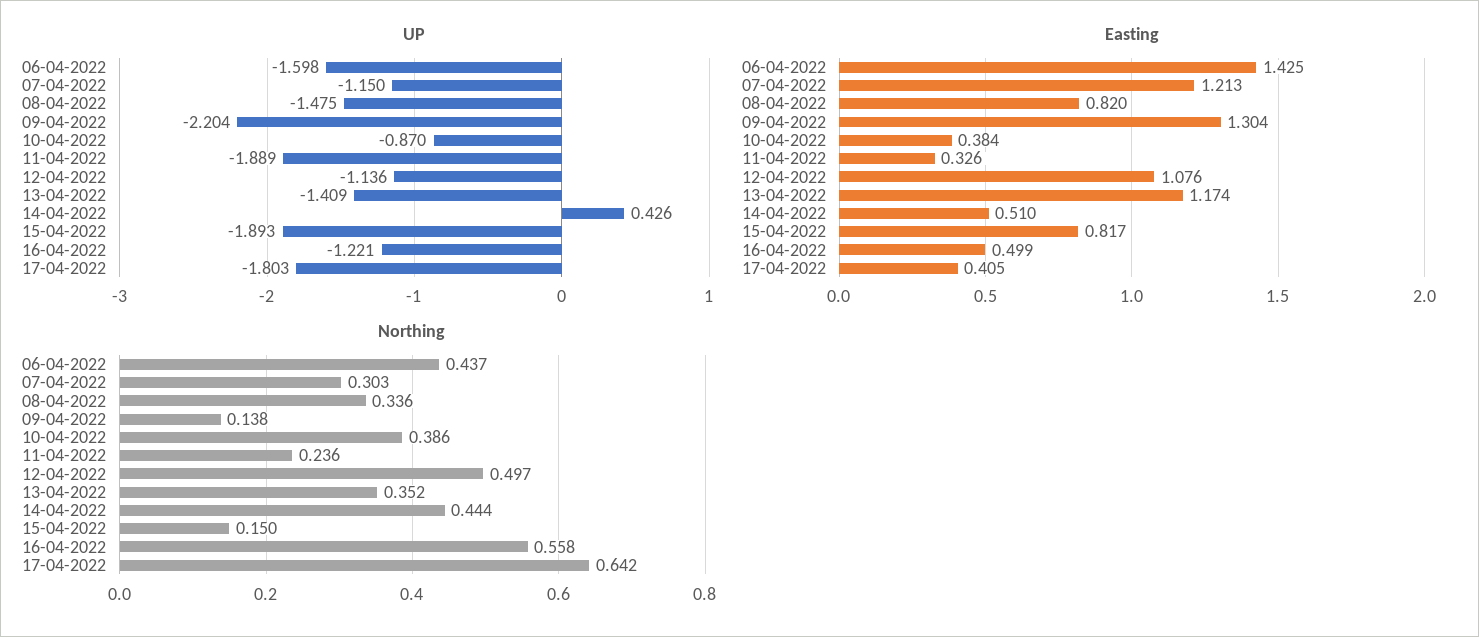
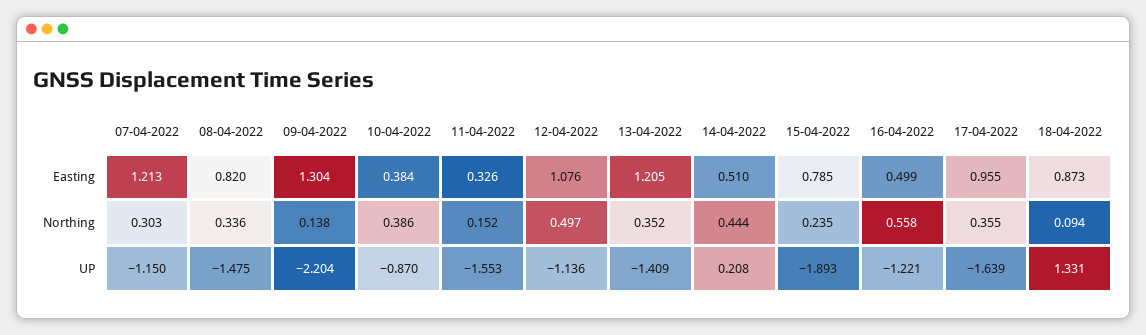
UP, 06-04-2022: -1.598 -> none
UP, 11-04-2022: -1.889 -> -1.553
UP, 14-04-2022: 0.426 -> 0.208
UP, 17-04-2022: -1.803 -> -1.639
Easting, 06-04-2022: 1.425 -> none
Easting, 13-04-2022: 1.174 -> 1.205
Easting, 15-04-2022: 0.817 -> 0.785
Easting, 17-04-2022: 0.405 -> 0.955
Northing, 06-04-2022: 0.437 -> none
Northing, 11-04-2022: 0.236 -> 0.152
Northing, 15-04-2022: 0.15 -> 0.235
Northing, 17-04-2022: 0.642 -> 0.355
Easting, 18-04-2022: none -> 0.873
Northing, 18-04-2022: none -> 0.094
UP, 18-04-2022: none -> 1.331

